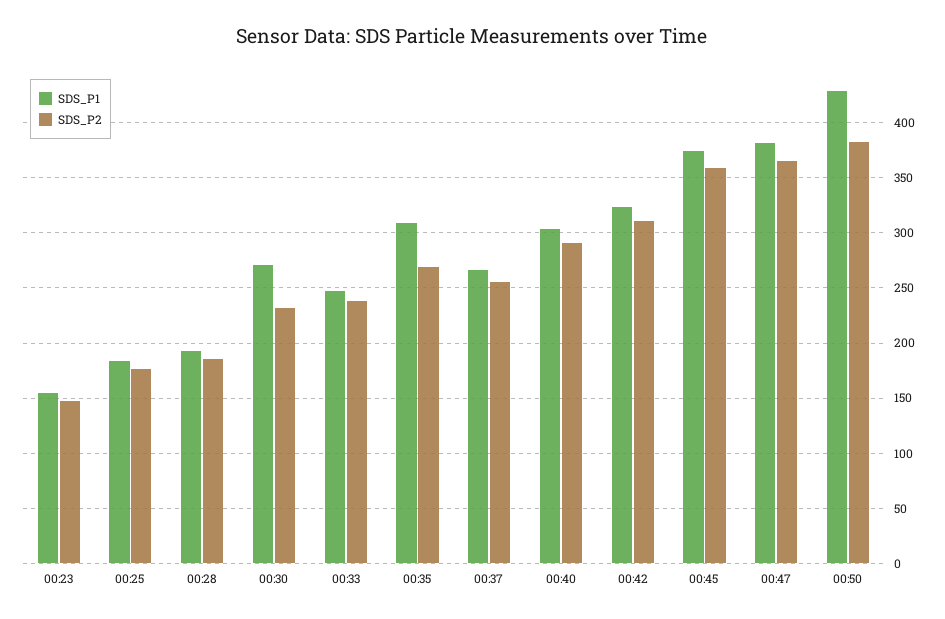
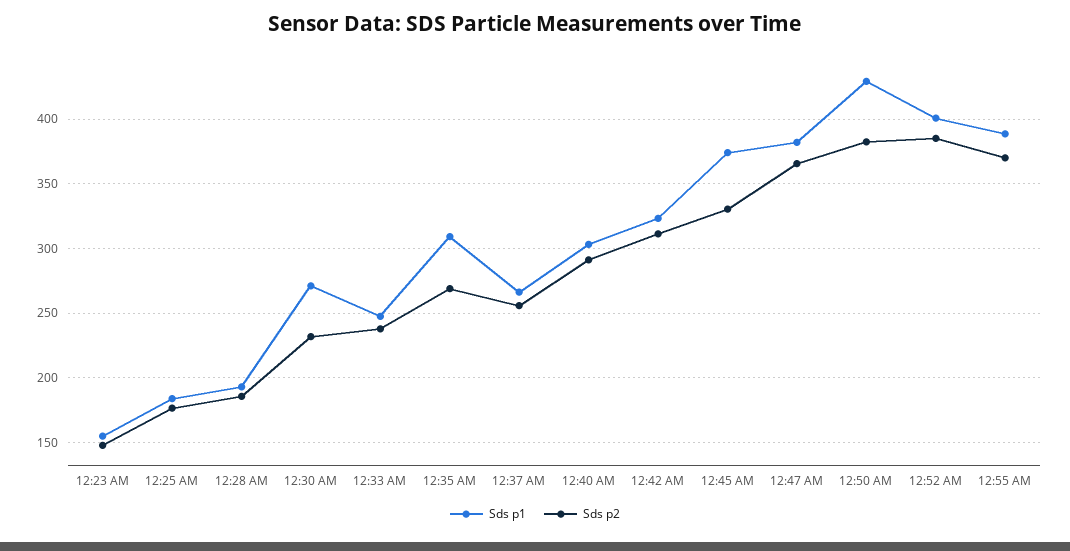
SDS_P2, 00:45: 360 -> 330
SDS_P1, 12:52 AM: none -> 400
SDS_P2, 12:52 AM: none -> 385
SDS_P1, 12:55 AM: none -> 390
SDS_P2, 12:55 AM: none -> 370

